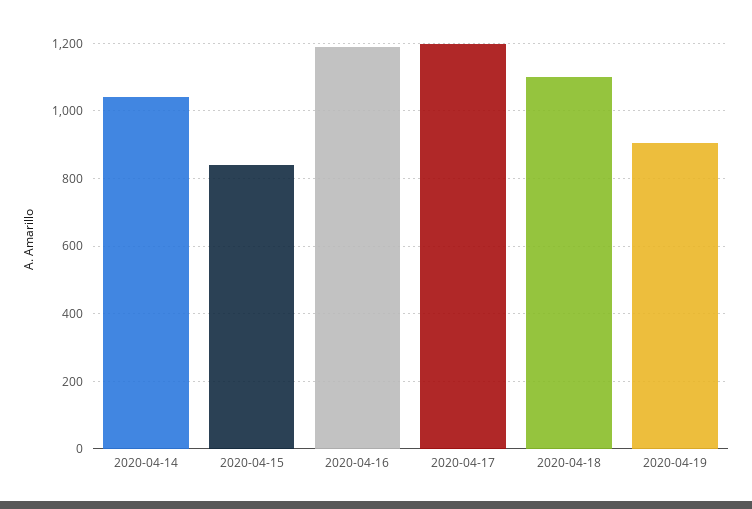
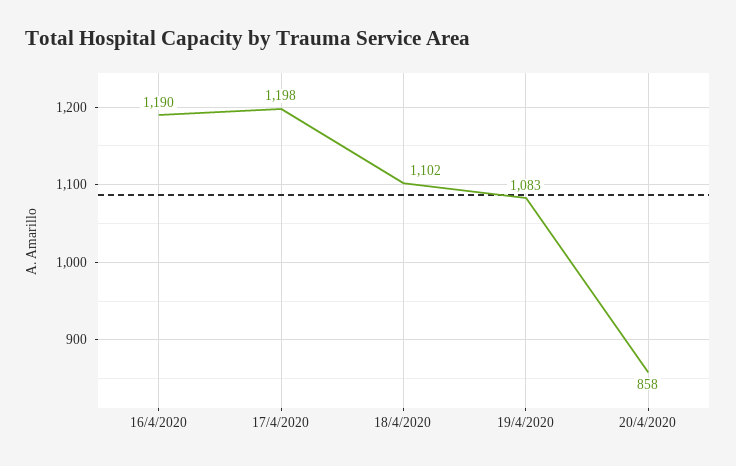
2020-04-14: 1040 -> none
2020-04-15: 840 -> none
2020-04-19: 900 -> 1083
20/4/2020: none -> 858

